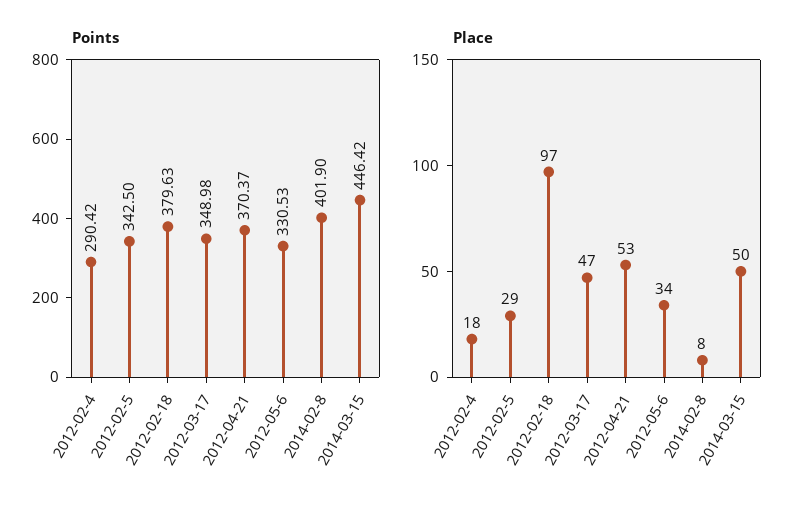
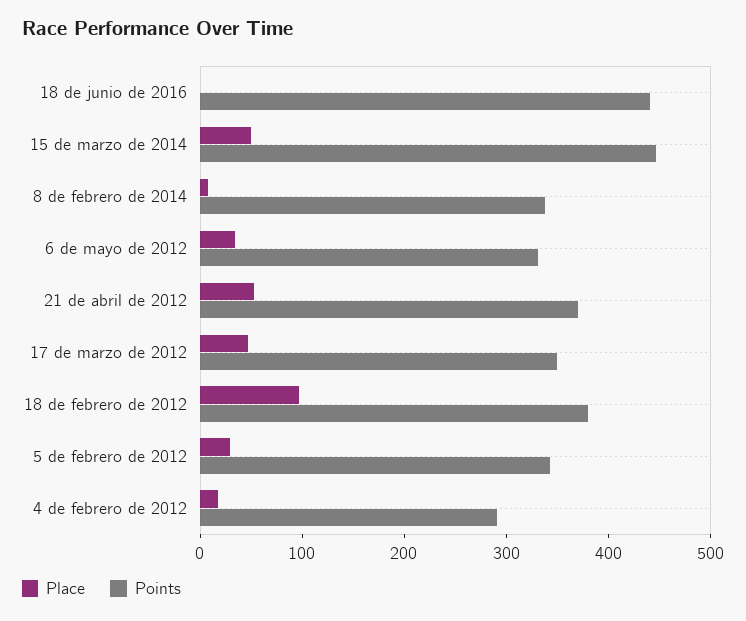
Points, 2014-02-8: 401.9 -> 340
Place, 18 de junio de 2016: none -> 0
Points, 18 de junio de 2016: none -> 440

